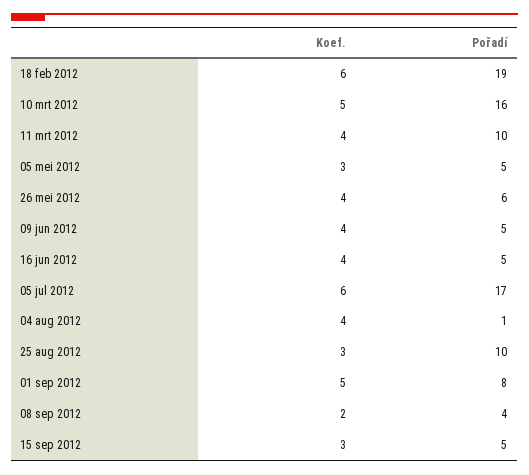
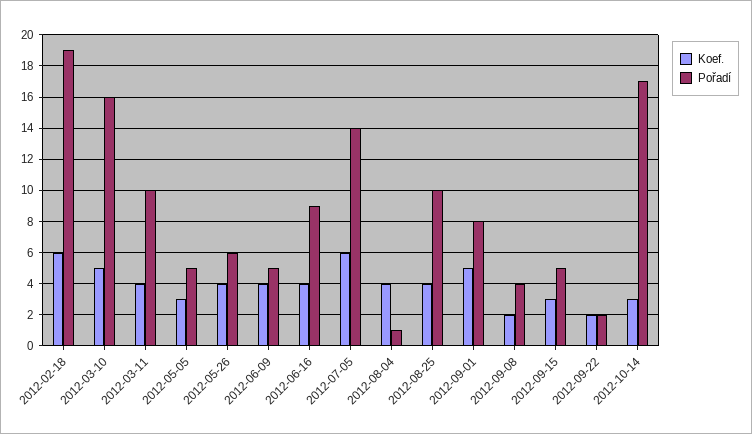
Pořadí, 16 jun 2012: 5 -> 9
Pořadí, 05 jul 2012: 17 -> 14
Koef., 25 aug 2012: 3 -> 4
Koef., 2012-09-22: none -> 2
Pořadí, 2012-09-22: none -> 2
Koef., 2012-10-14: none -> 3
Pořadí, 2012-10-14: none -> 17

